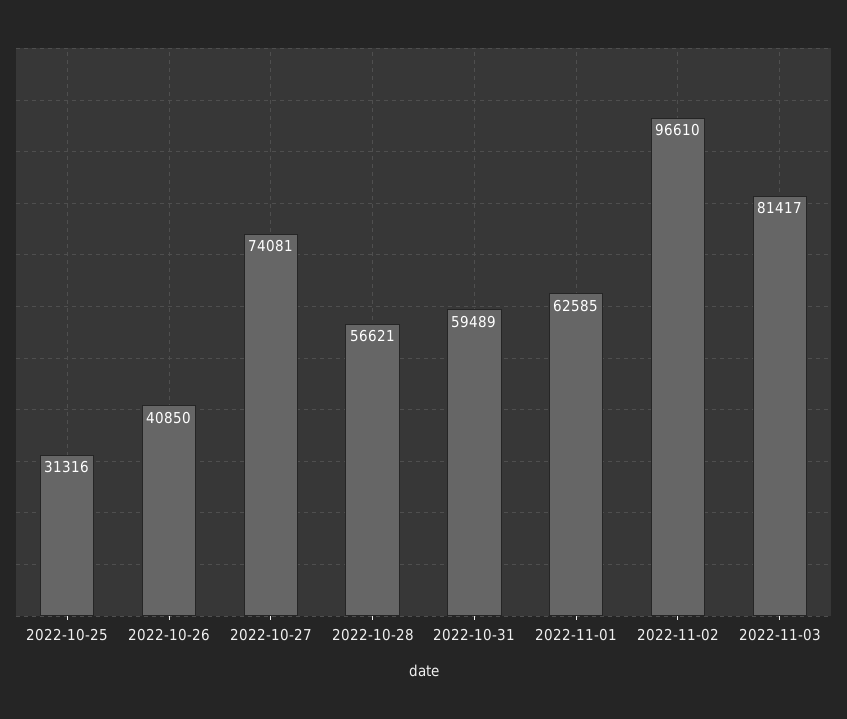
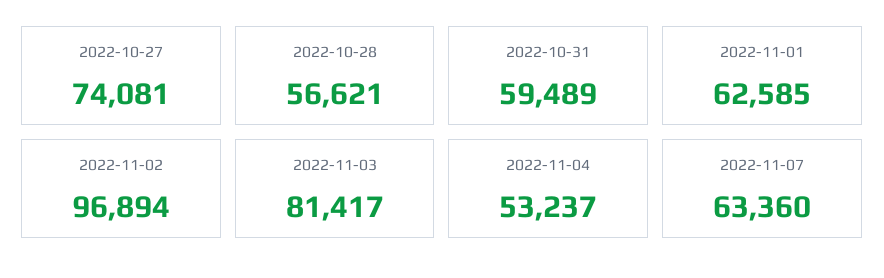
2022-10-25: 31316 -> none
2022-10-26: 40850 -> none
2022-11-02: 96610 -> 96894
2022-11-04: none -> 53237
2022-11-07: none -> 63360

